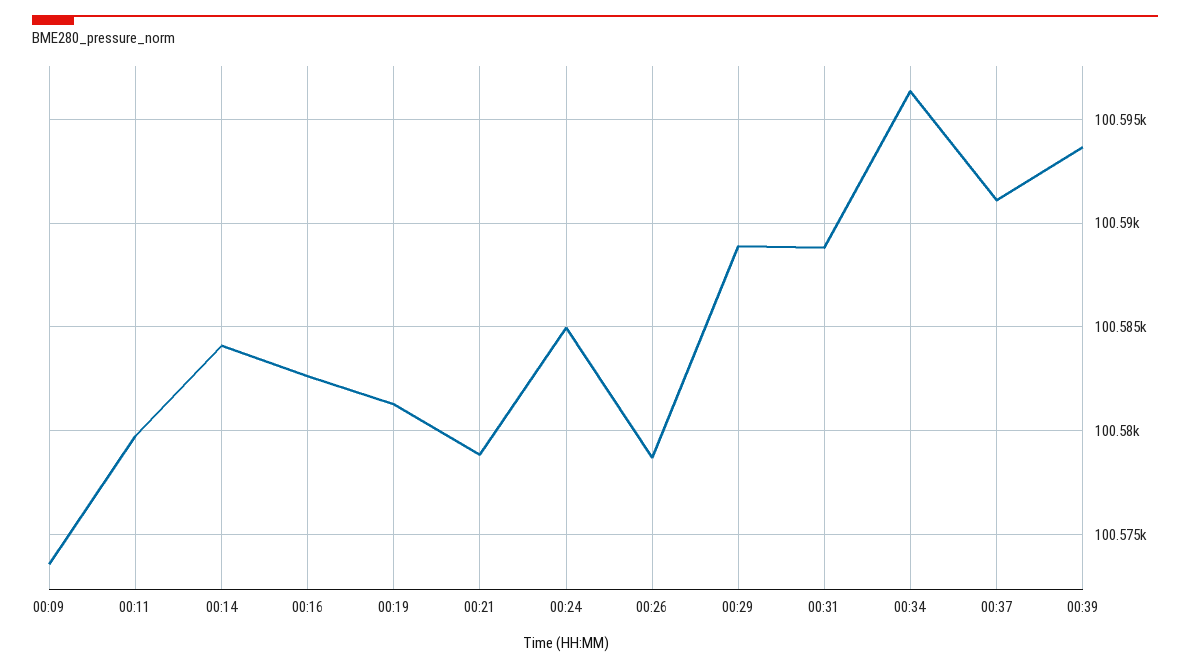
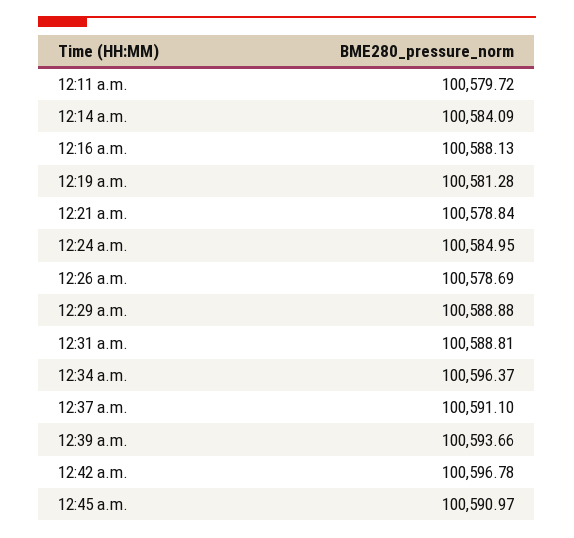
00:09: 100573.5 -> none
00:16: 100582.5 -> 100588.13
12:42 a.m.: none -> 100596.78
12:45 a.m.: none -> 100590.97

